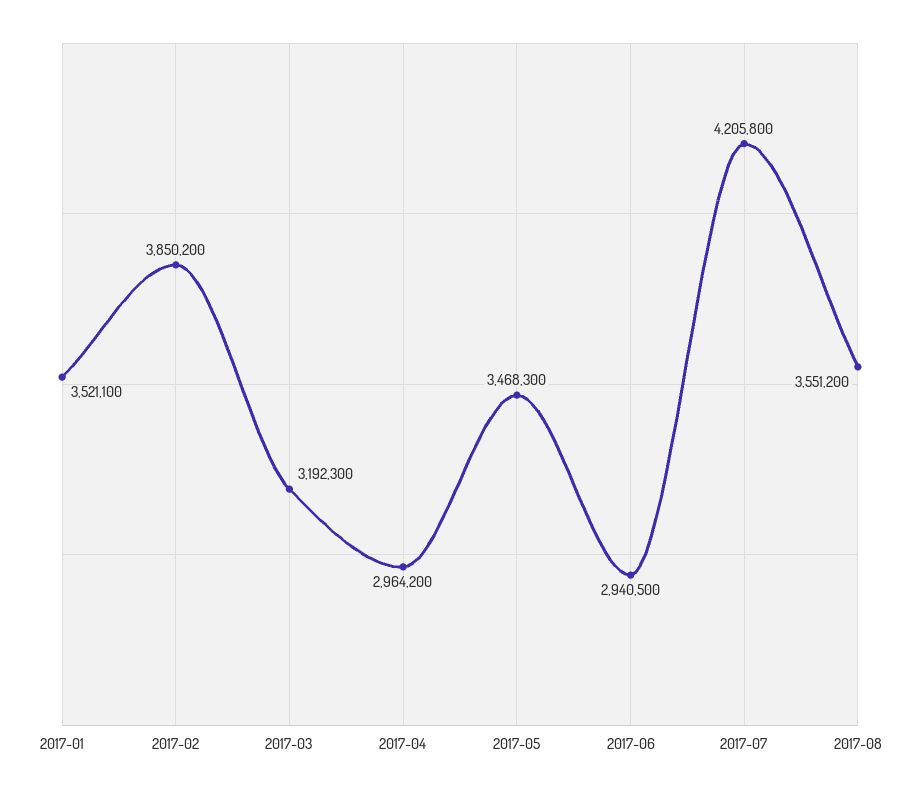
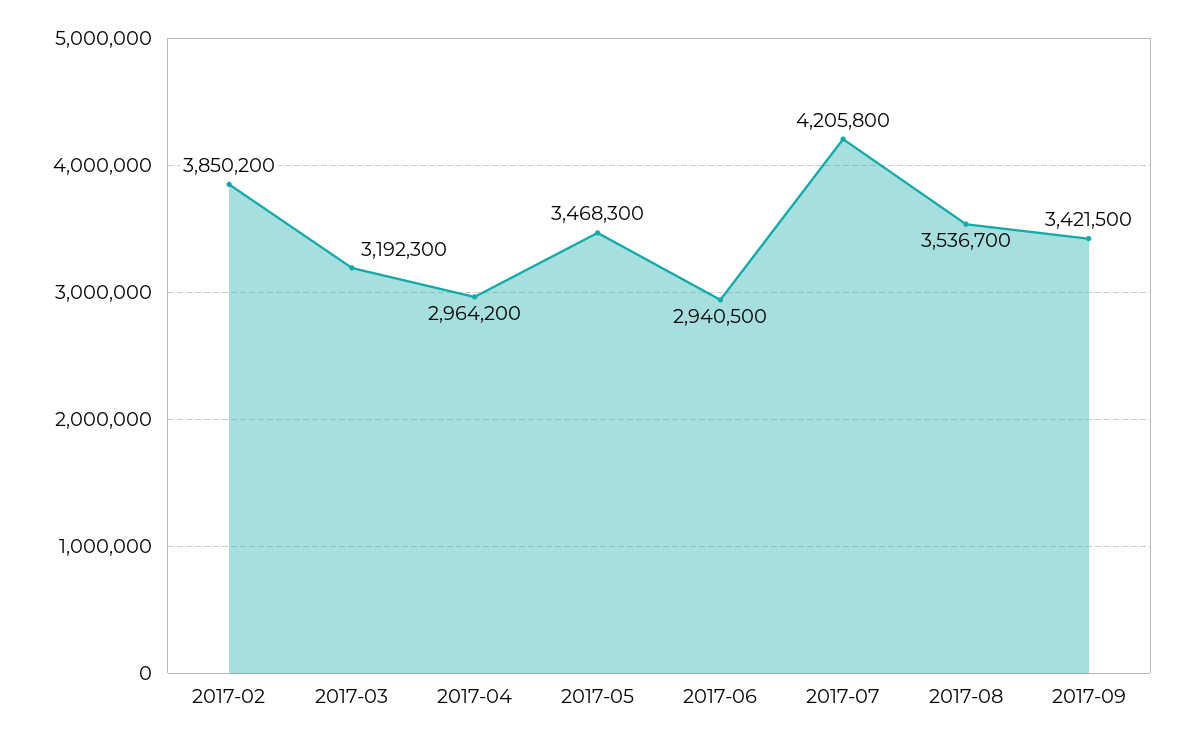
2017-01: 3521100 -> none
2017-08: 3551200 -> 3536700
2017-09: none -> 3421500

